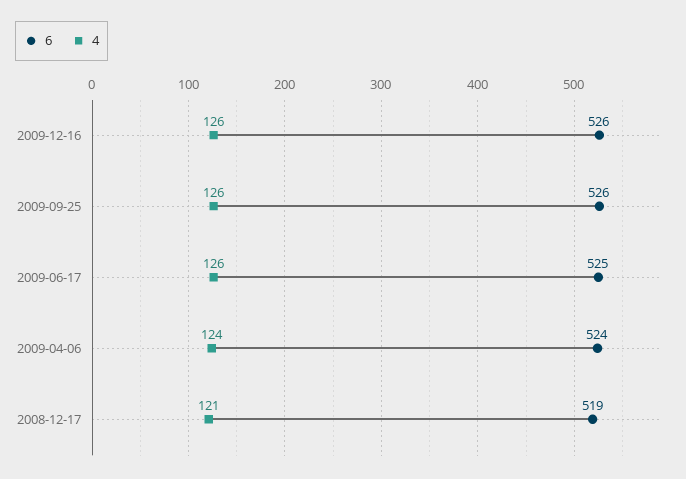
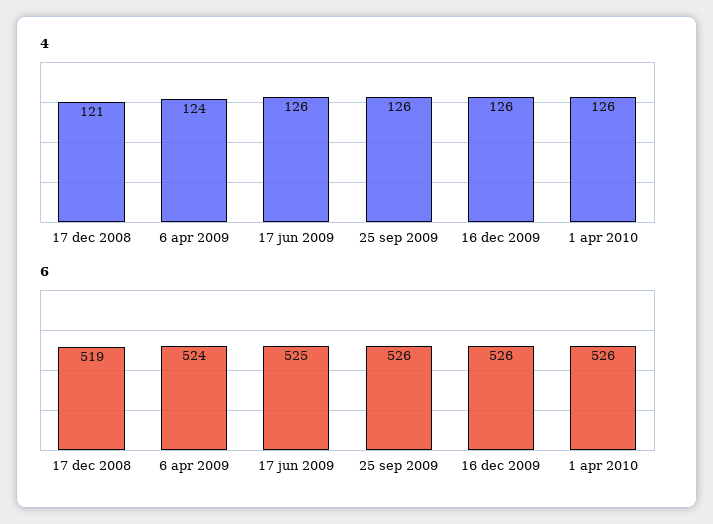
4, 1 apr 2010: none -> 126
6, 1 apr 2010: none -> 526

